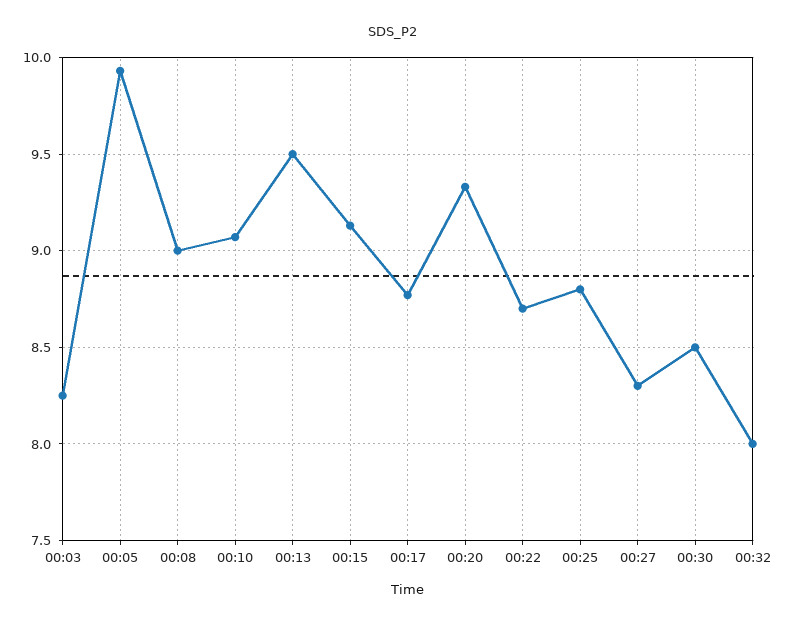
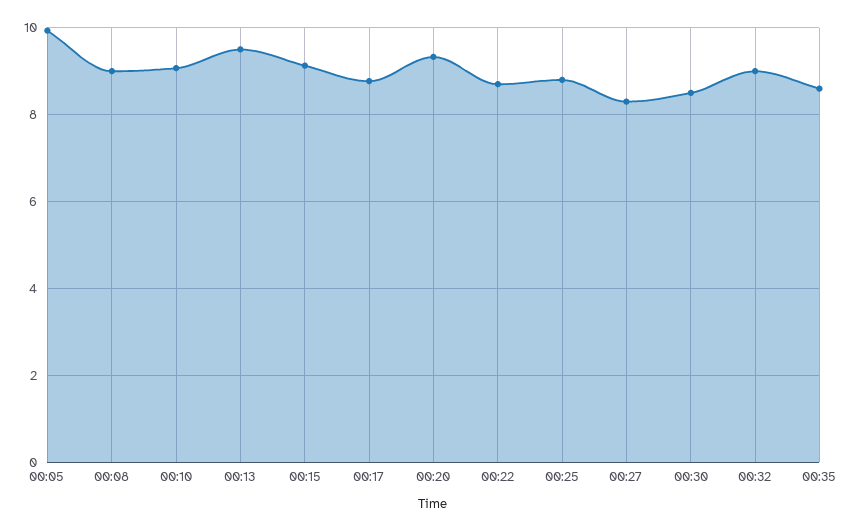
00:03: 8.25 -> none
00:32: 8 -> 9
00:35: none -> 8.6

